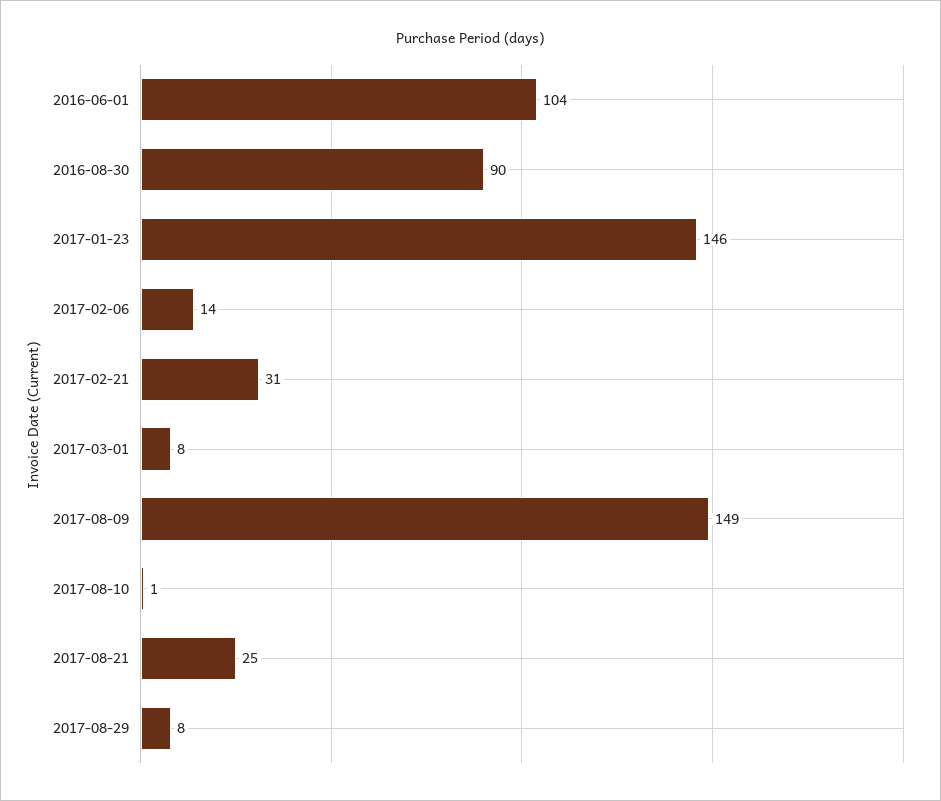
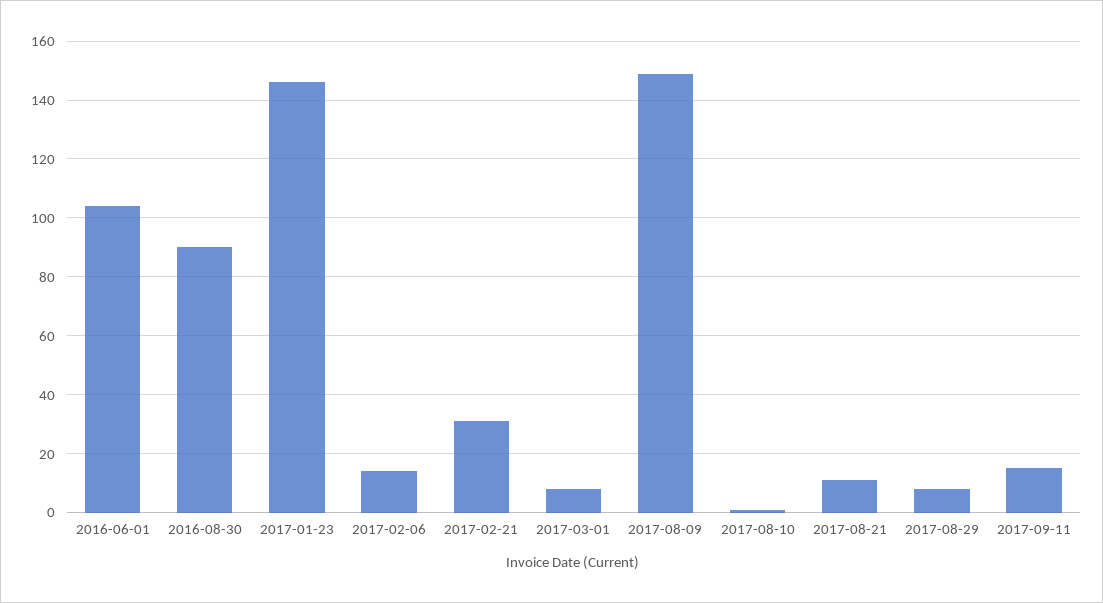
2017-08-21: 25 -> 10
2017-09-11: none -> 15

